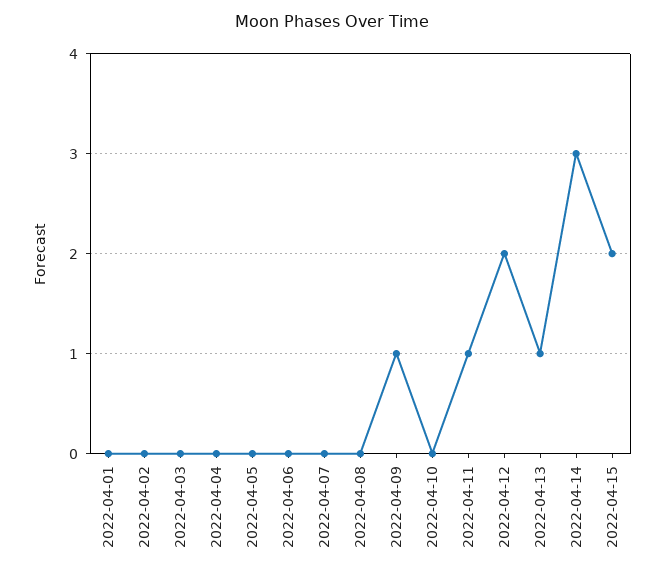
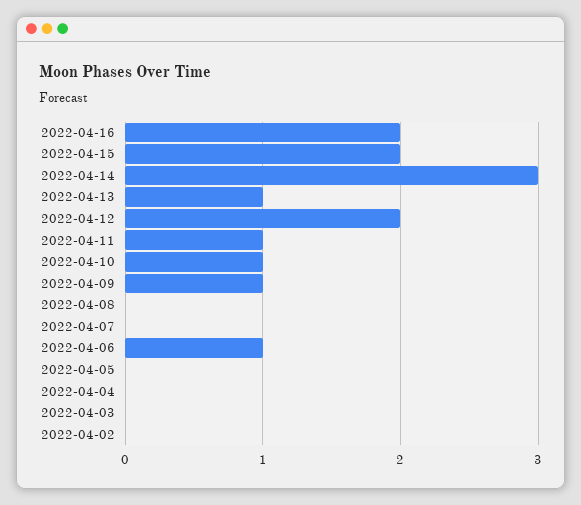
2022-04-01: 0 -> none
2022-04-06: 0 -> 1
2022-04-10: 0 -> 1
2022-04-16: none -> 2

